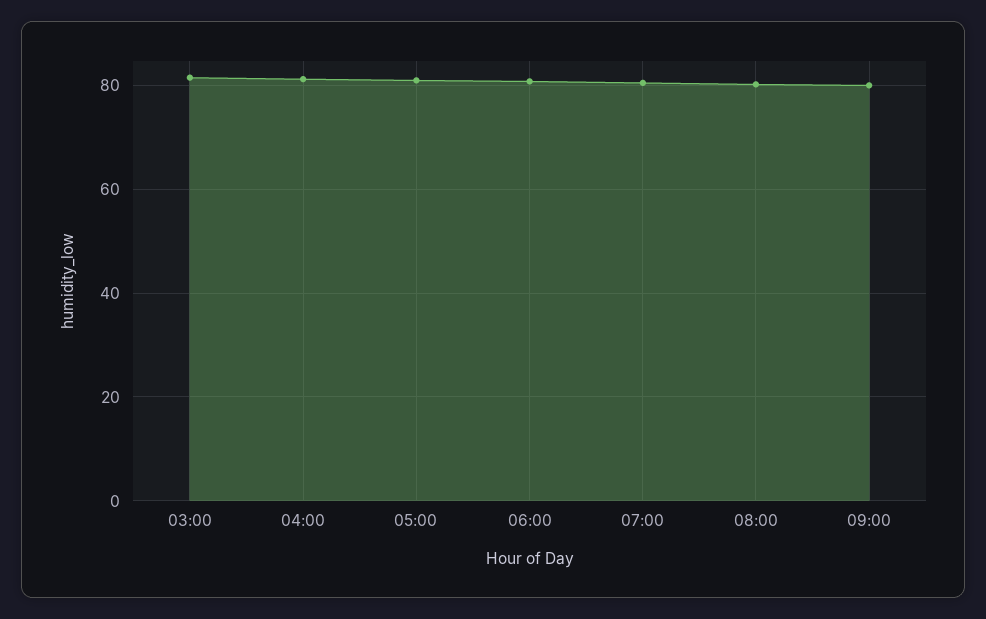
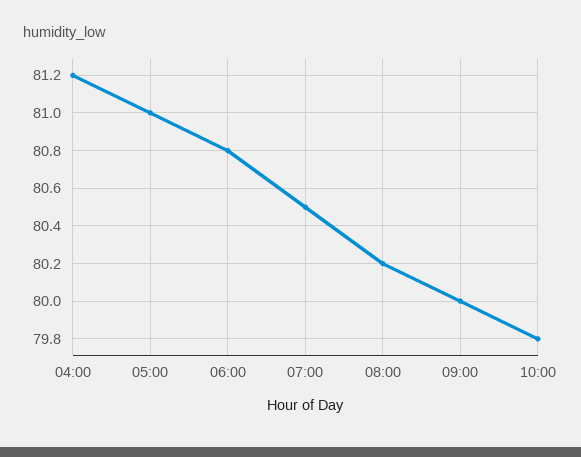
03:00: 82 -> none
10:00: none -> 79.8

